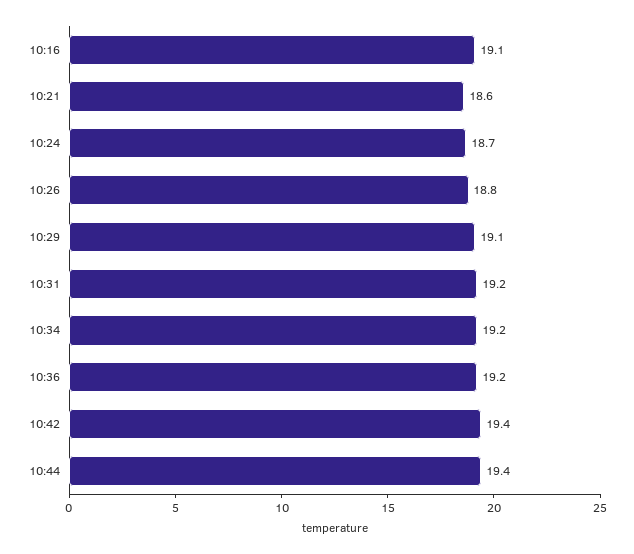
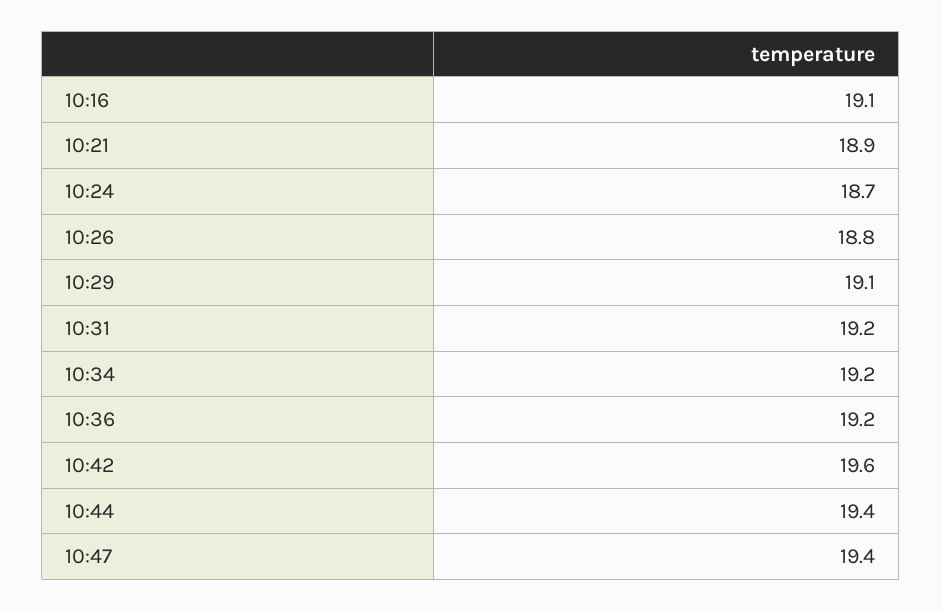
10:21: 18.6 -> 18.9
10:42: 19.4 -> 19.6
10:47: none -> 19.4

